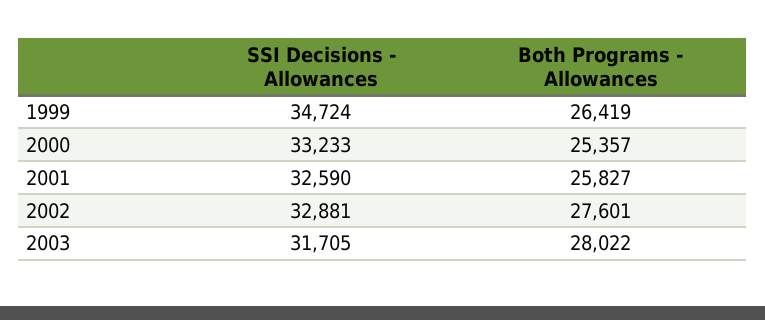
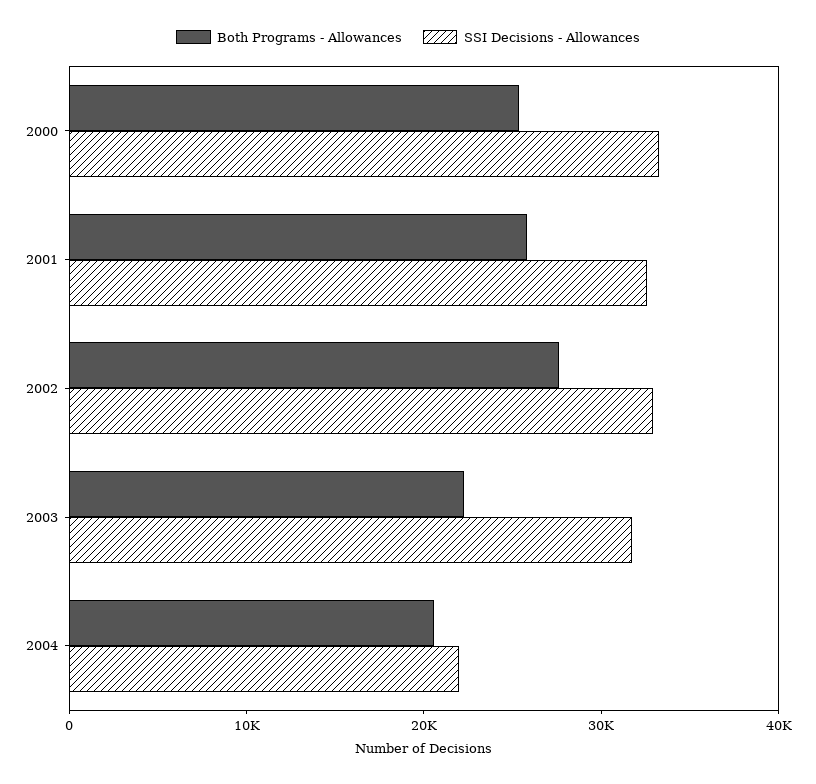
SSI Decisions - Allowances, 1999: 34724 -> none
Both Programs - Allowances, 1999: 26419 -> none
Both Programs - Allowances, 2003: 28022 -> 22000
Both Programs - Allowances, 2004: none -> 20000
SSI Decisions - Allowances, 2004: none -> 22000

